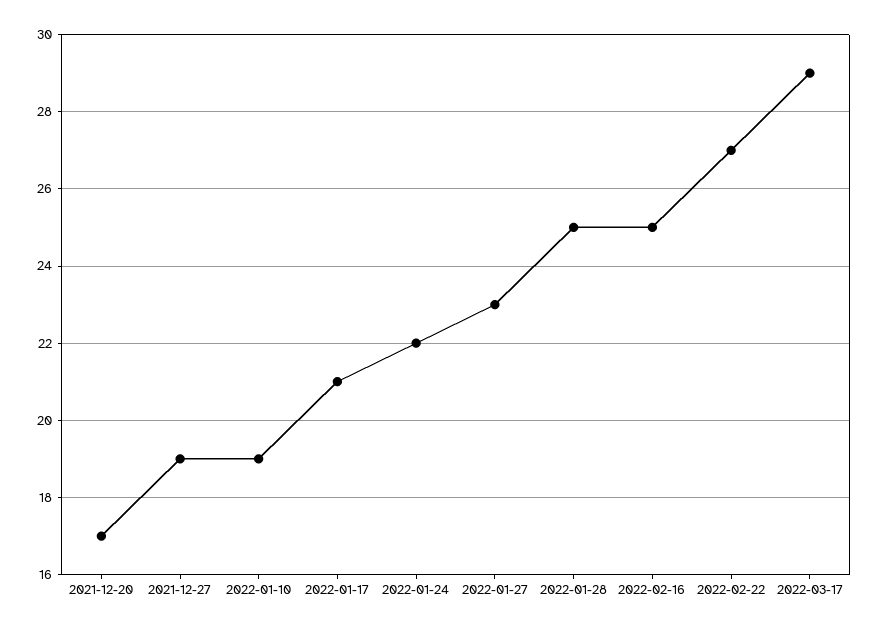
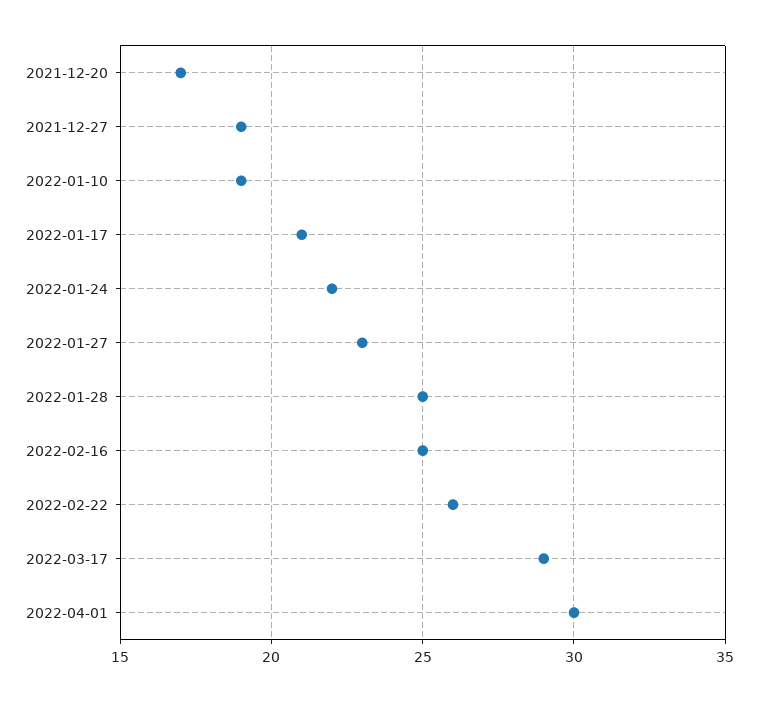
2022-02-22: 27 -> 26
2022-04-01: none -> 30

